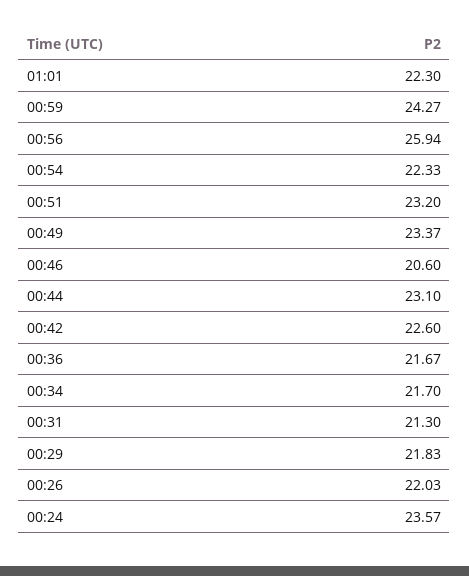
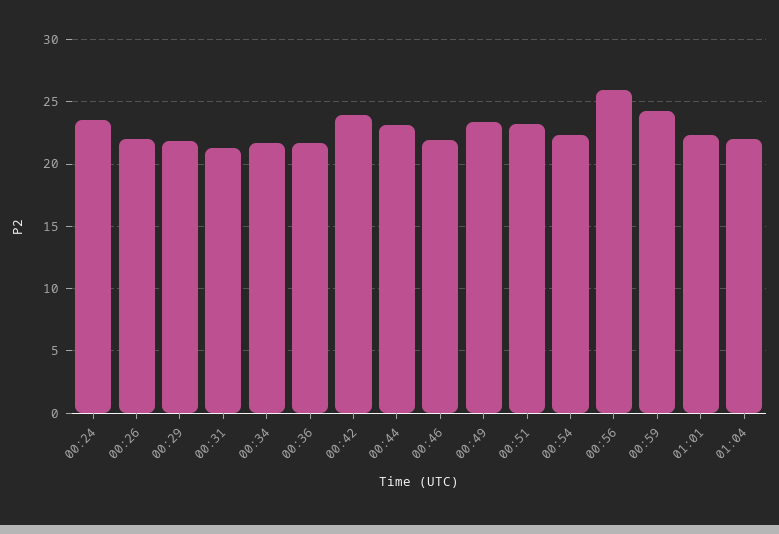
00:46: 20.6 -> 22
00:42: 22.6 -> 24
01:04: none -> 22

